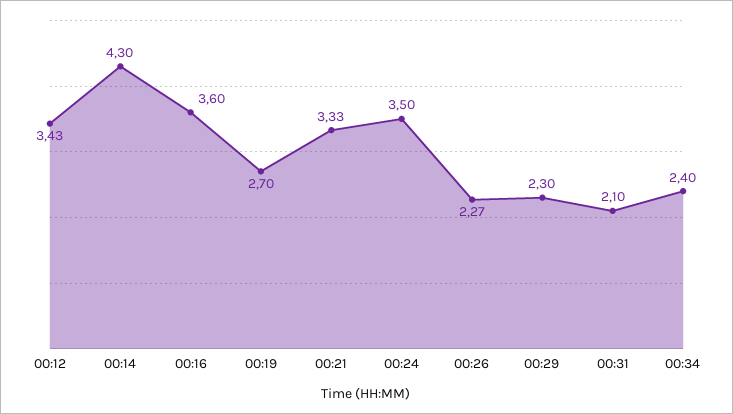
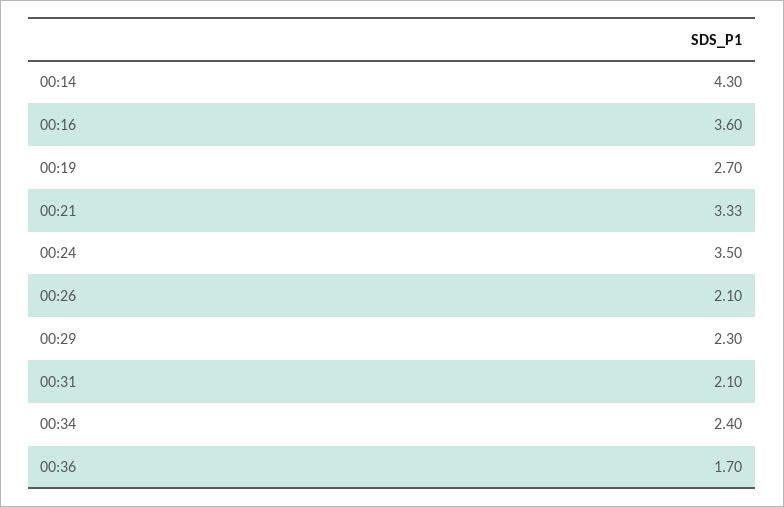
00:12: 3.43 -> none
00:26: 2.27 -> 2.1
00:36: none -> 1.7

